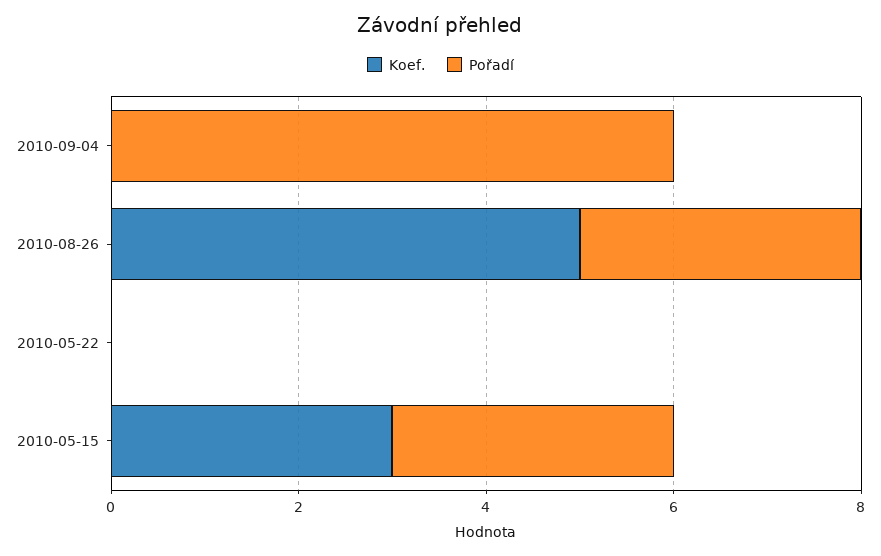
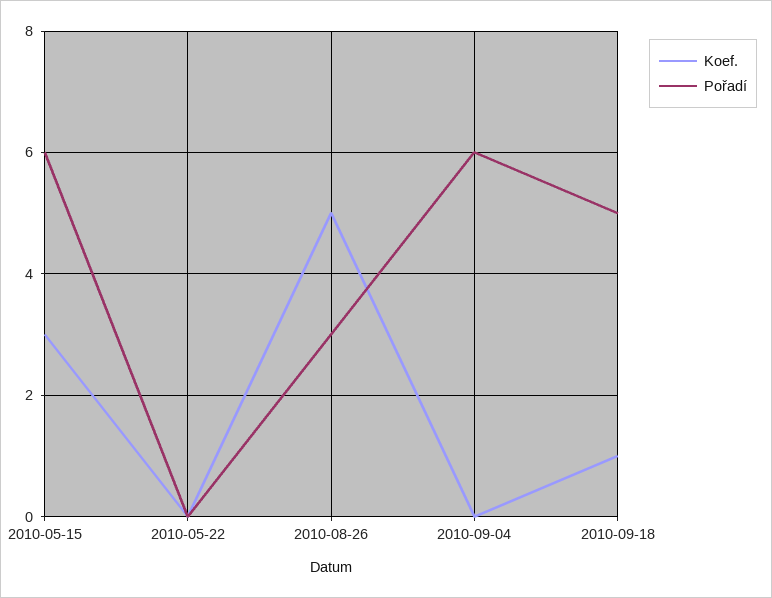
Pořadí, 2010-05-15: 3 -> 6
Koef., 2010-09-18: none -> 1
Pořadí, 2010-09-18: none -> 5

